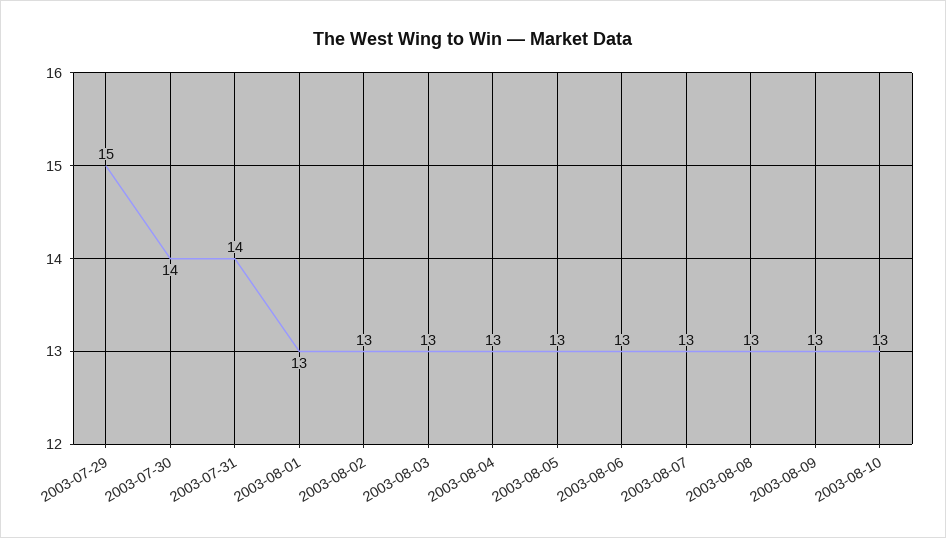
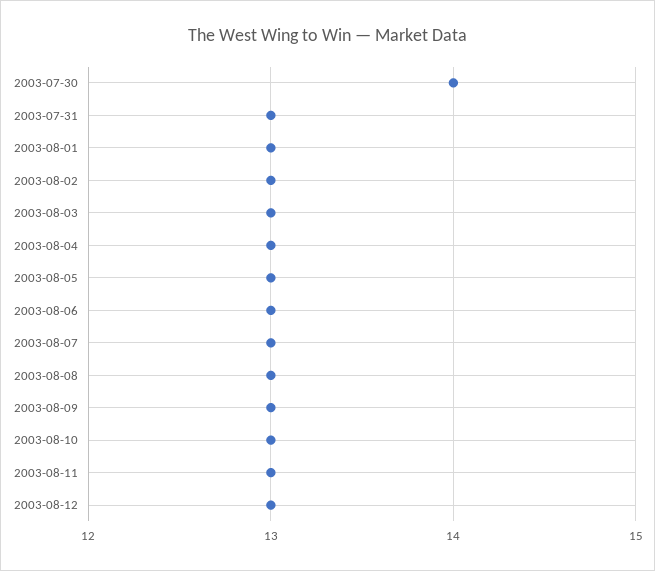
2003-07-29: 15 -> none
2003-07-31: 14 -> 13
2003-08-11: none -> 13
2003-08-12: none -> 13

